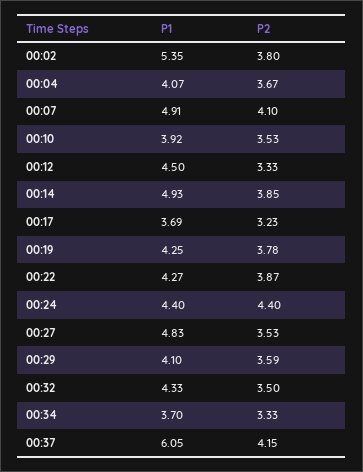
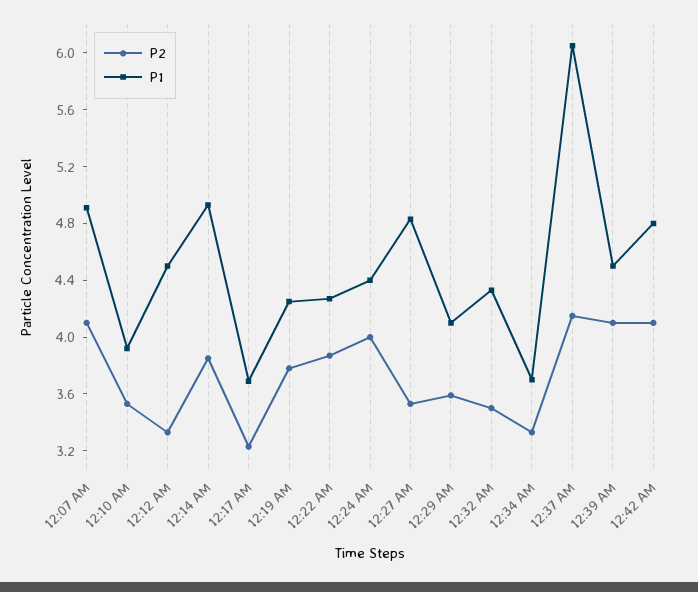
P1, 00:02: 5.35 -> none
P2, 00:02: 3.8 -> none
P1, 00:04: 4.07 -> none
P2, 00:04: 3.67 -> none
P2, 00:24: 4.4 -> 4
P2, 12:39 AM: none -> 4.1
P1, 12:39 AM: none -> 4.5
P2, 12:42 AM: none -> 4.1
P1, 12:42 AM: none -> 4.8

